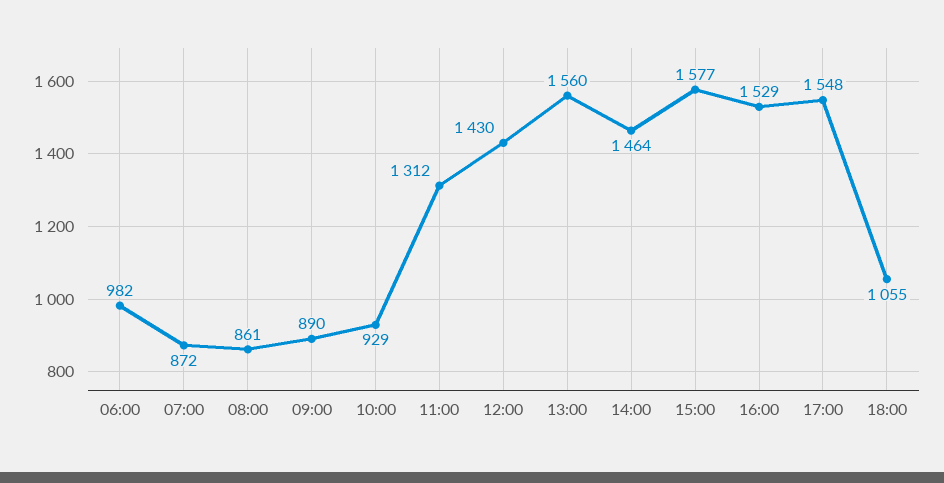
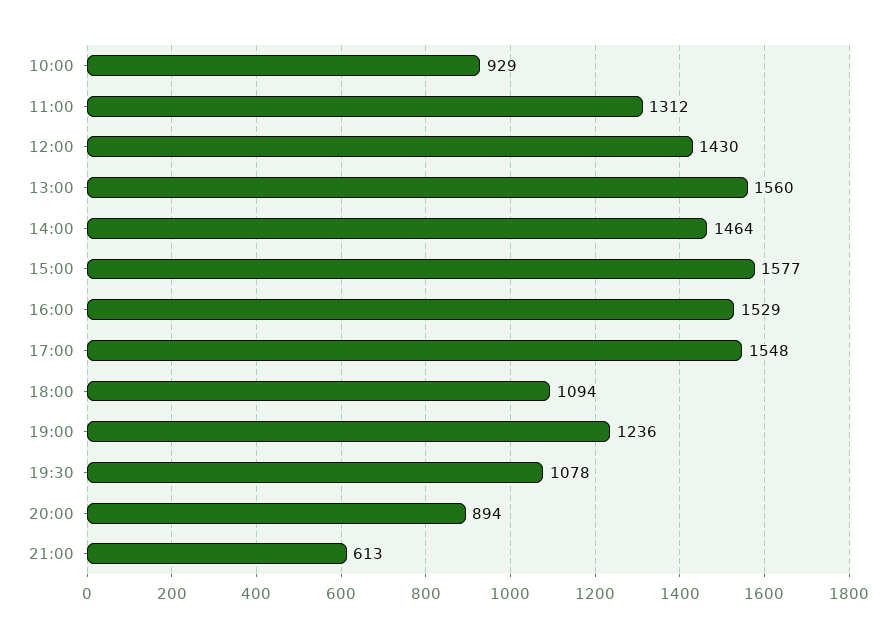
06:00: 982 -> none
07:00: 872 -> none
08:00: 861 -> none
09:00: 890 -> none
18:00: 1055 -> 1094
19:00: none -> 1236
19:30: none -> 1078
20:00: none -> 894
21:00: none -> 613

